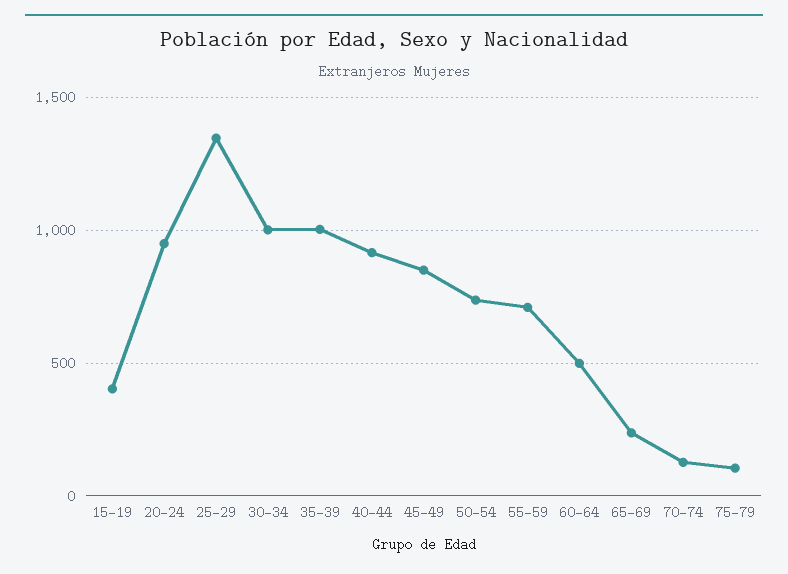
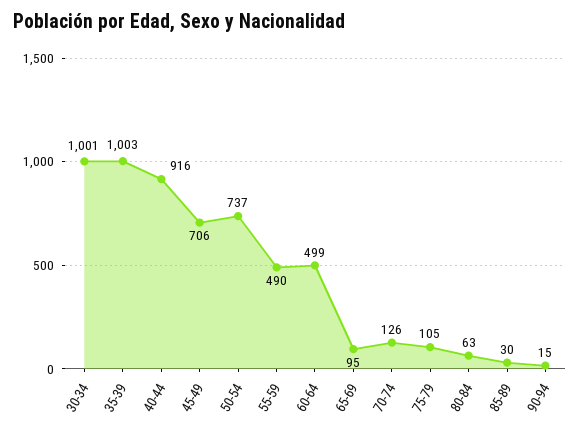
15-19: 400 -> none
20-24: 950 -> none
25-29: 1350 -> none
45-49: 850 -> 706
55-59: 700 -> 490
65-69: 250 -> 95
80-84: none -> 63
85-89: none -> 30
90-94: none -> 15

